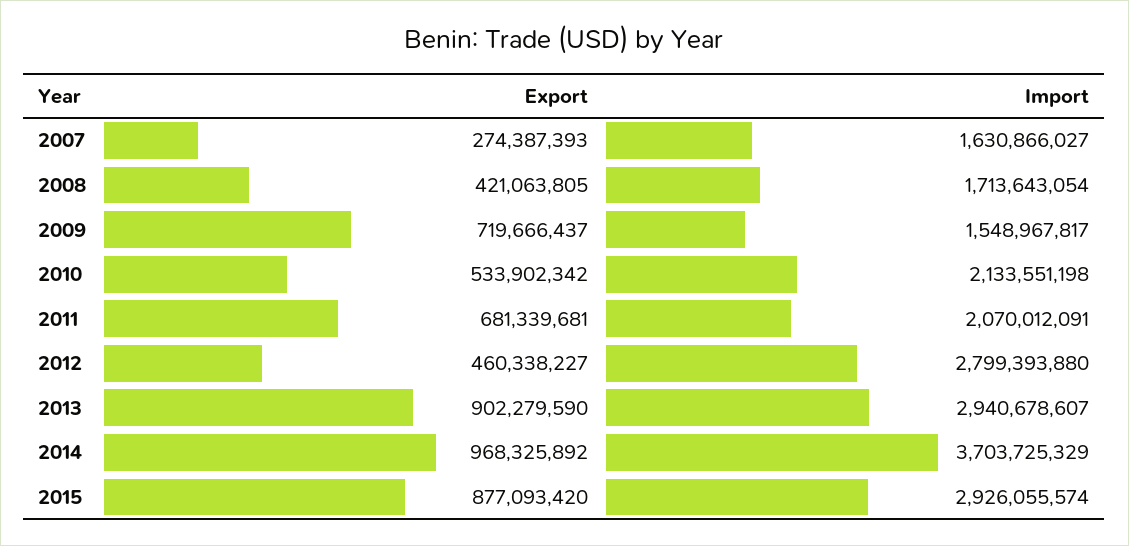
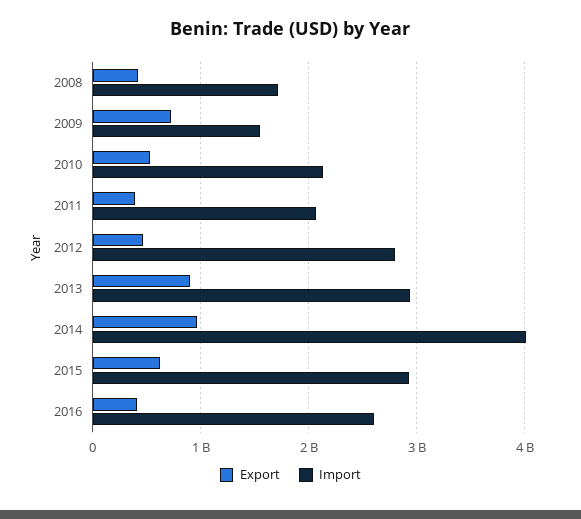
Export, 2007: 274387393 -> none
Import, 2007: 1630866027 -> none
Export, 2011: 681339681 -> 400000000
Import, 2014: 3703725329 -> 4000000000
Export, 2015: 877093420 -> 600000000
Export, 2016: none -> 400000000
Import, 2016: none -> 2600000000

